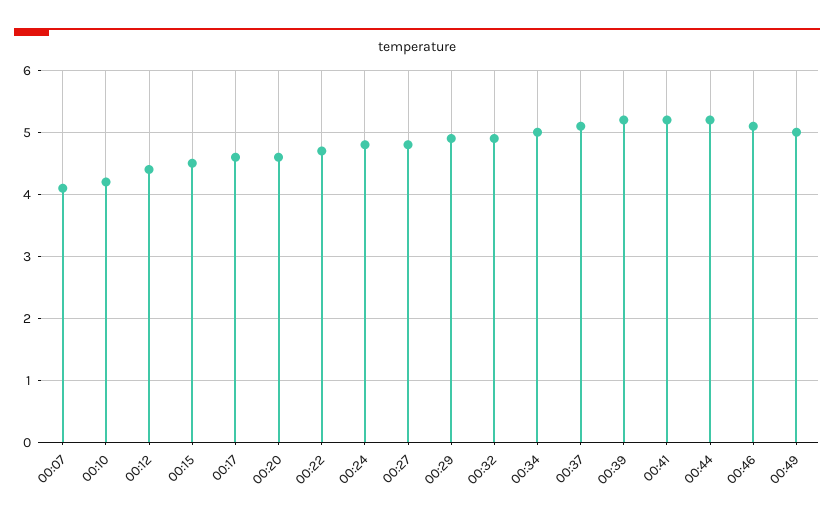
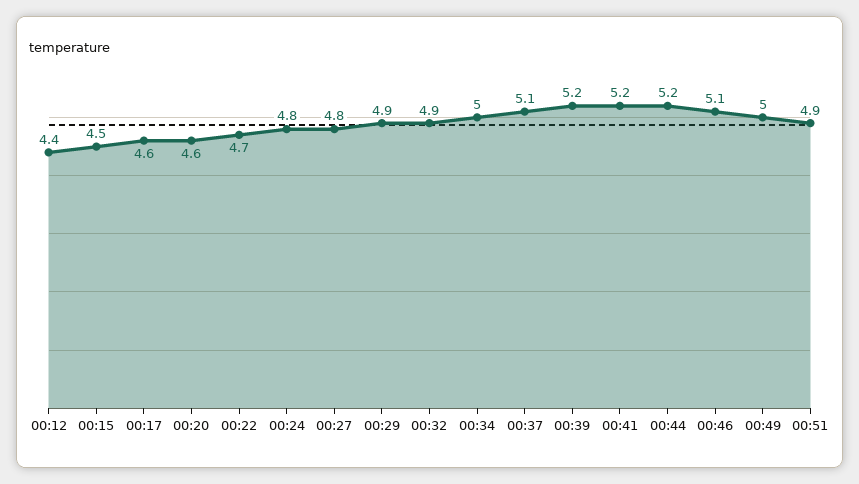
00:07: 4.1 -> none
00:10: 4.2 -> none
00:51: none -> 4.9

